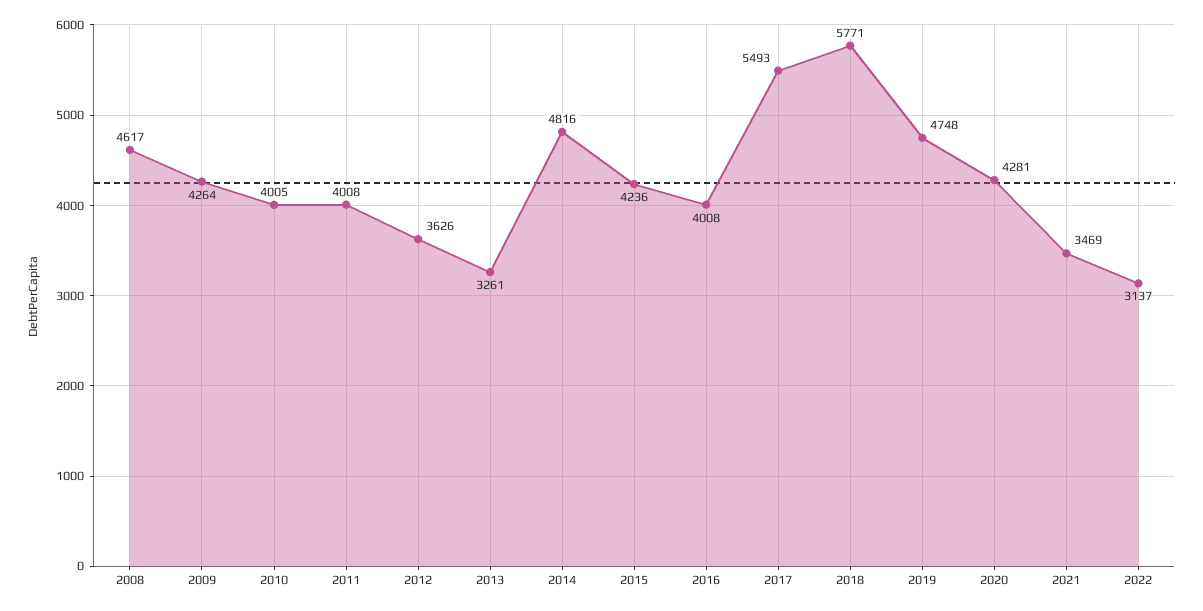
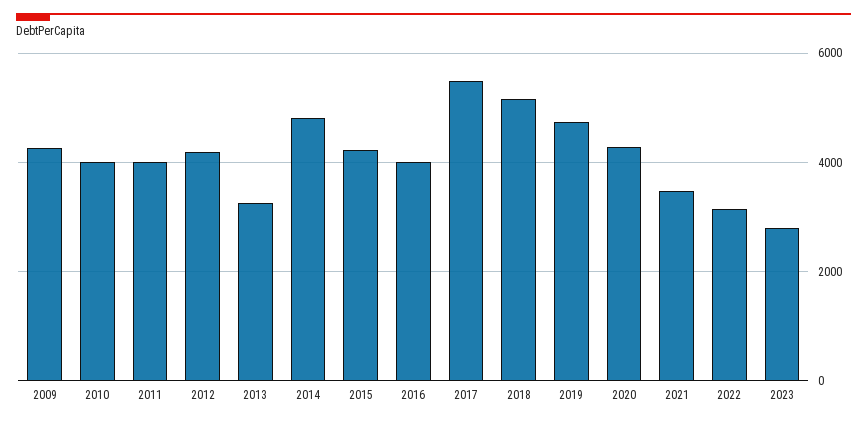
2008: 4617 -> none
2012: 3626 -> 4200
2018: 5771 -> 5200
2023: none -> 2800

